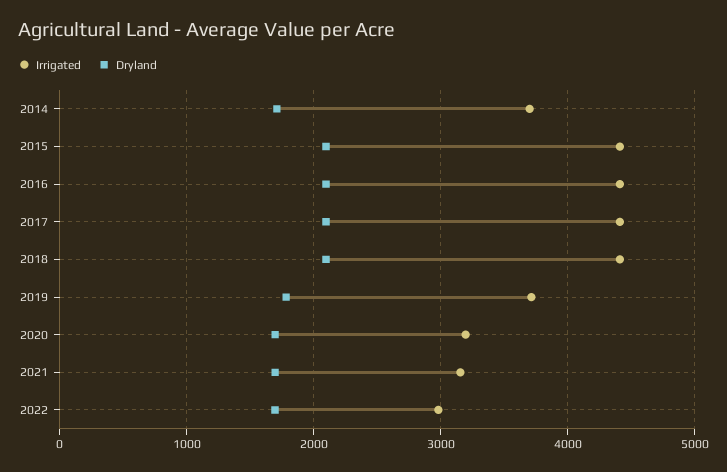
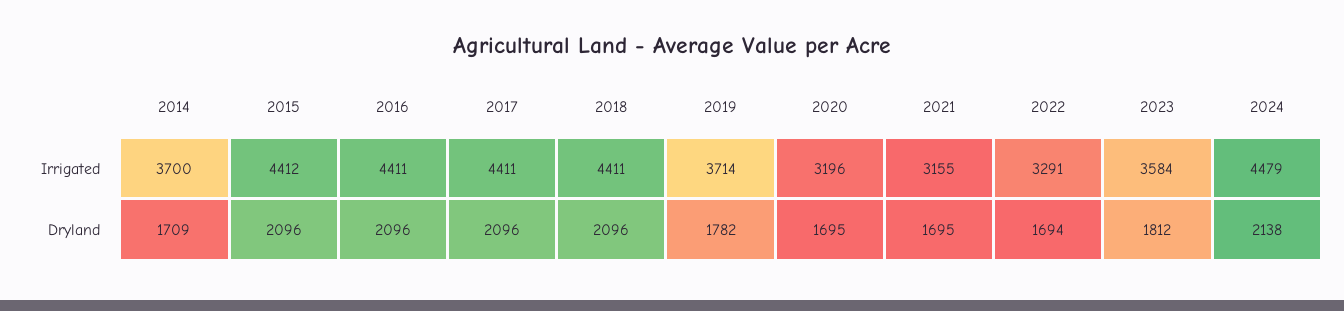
Irrigated, 2022: 3000 -> 3291
Irrigated, 2023: none -> 3584
Irrigated, 2024: none -> 4479
Dryland, 2023: none -> 1812
Dryland, 2024: none -> 2138

